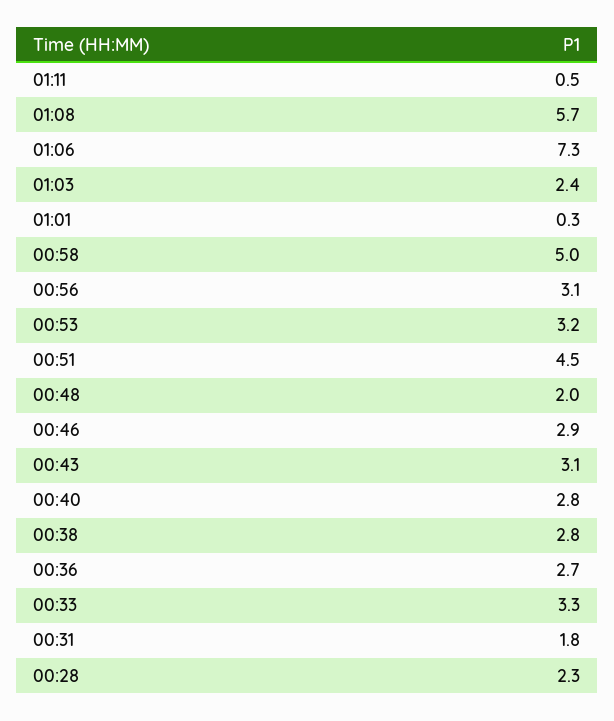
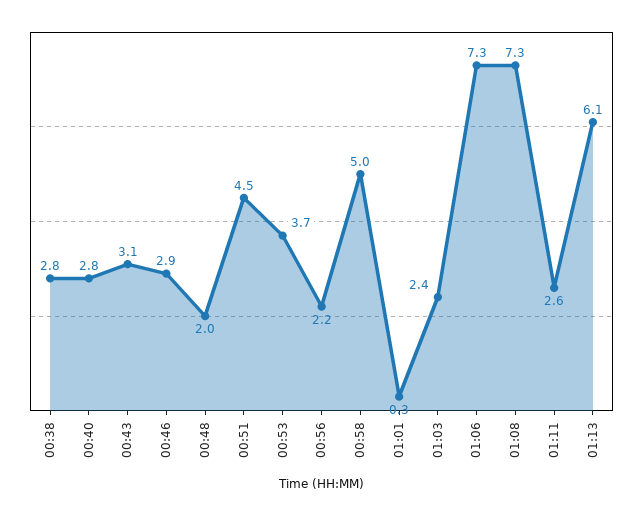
01:11: 0.5 -> 2.6
01:08: 5.7 -> 7.3
00:56: 3.1 -> 2.2
00:53: 3.2 -> 3.7
00:36: 2.7 -> none
00:33: 3.3 -> none
00:31: 1.8 -> none
00:28: 2.3 -> none
01:13: none -> 6.1

